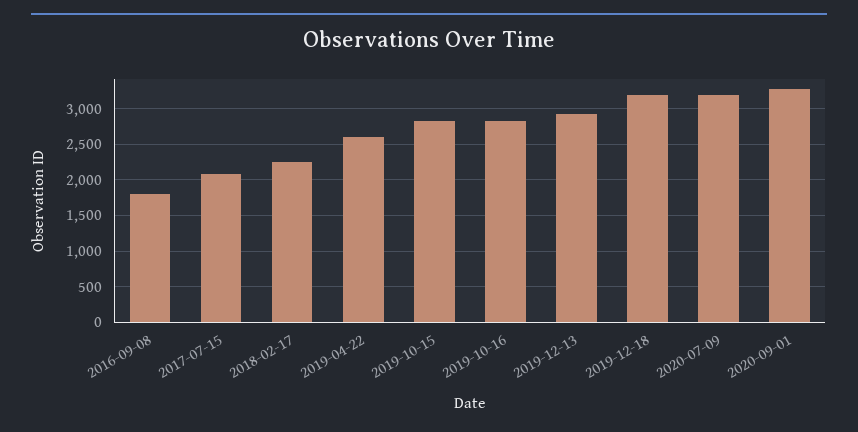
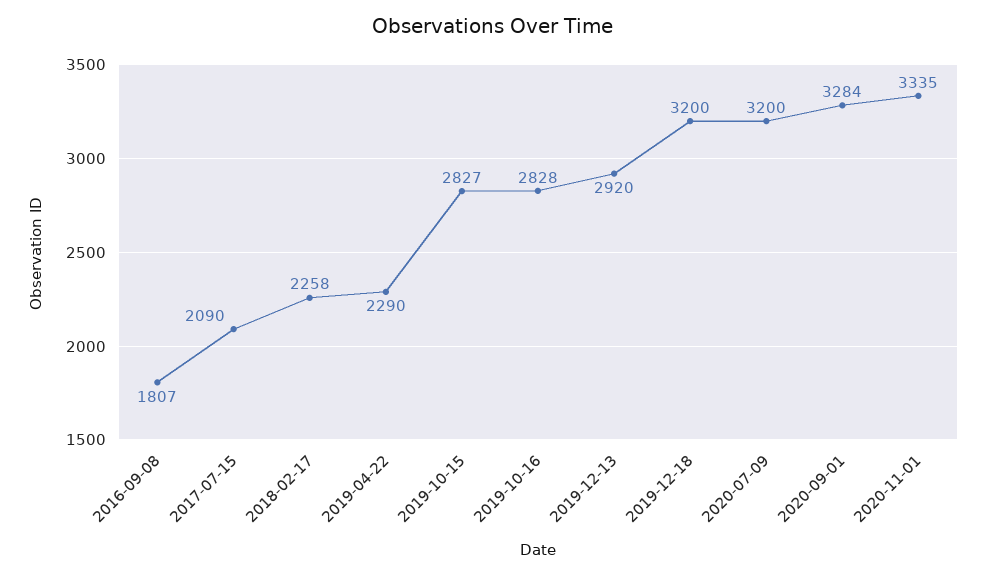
2019-04-22: 2600 -> 2290
2020-11-01: none -> 3335

